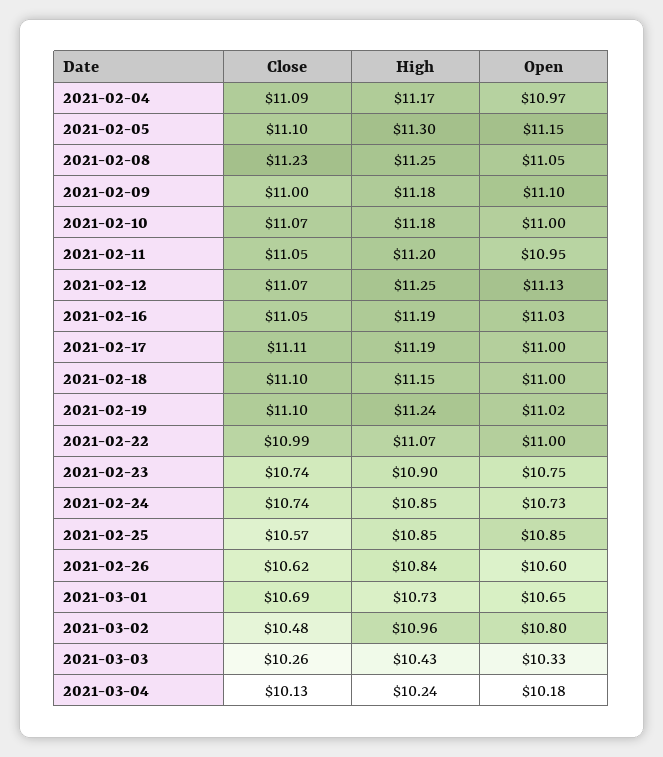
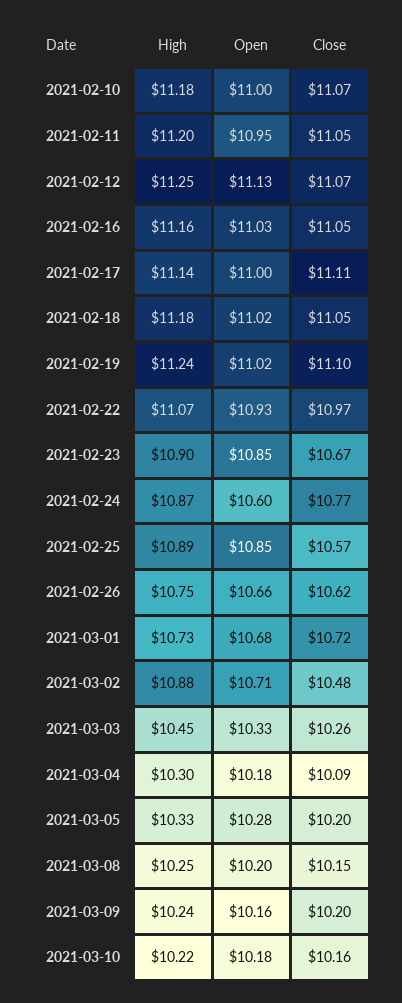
Close, 2021-02-04: 11.09 -> none
High, 2021-02-04: 11.17 -> none
Open, 2021-02-04: 10.97 -> none
Close, 2021-02-05: 11.1 -> none
High, 2021-02-05: 11.3 -> none
Open, 2021-02-05: 11.15 -> none
Close, 2021-02-08: 11.23 -> none
High, 2021-02-08: 11.25 -> none
Open, 2021-02-08: 11.05 -> none
Close, 2021-02-09: 11 -> none
High, 2021-02-09: 11.18 -> none
Open, 2021-02-09: 11.1 -> none
High, 2021-02-16: 11.19 -> 11.16
High, 2021-02-17: 11.19 -> 11.14
Close, 2021-02-18: 11.1 -> 11.05
High, 2021-02-18: 11.15 -> 11.18
Open, 2021-02-18: 11 -> 11.02
Close, 2021-02-22: 10.99 -> 10.97
Open, 2021-02-22: 11 -> 10.93
Close, 2021-02-23: 10.74 -> 10.67
Open, 2021-02-23: 10.75 -> 10.85
Close, 2021-02-24: 10.74 -> 10.77
High, 2021-02-24: 10.85 -> 10.87
Open, 2021-02-24: 10.73 -> 10.6
High, 2021-02-25: 10.85 -> 10.89
High, 2021-02-26: 10.84 -> 10.75
Open, 2021-02-26: 10.6 -> 10.66
Close, 2021-03-01: 10.69 -> 10.72
Open, 2021-03-01: 10.65 -> 10.68
High, 2021-03-02: 10.96 -> 10.88
Open, 2021-03-02: 10.8 -> 10.71
High, 2021-03-03: 10.43 -> 10.45
Close, 2021-03-04: 10.13 -> 10.09
High, 2021-03-04: 10.24 -> 10.3
High, 2021-03-05: none -> 10.33
Open, 2021-03-05: none -> 10.28
Close, 2021-03-05: none -> 10.2
High, 2021-03-08: none -> 10.25
Open, 2021-03-08: none -> 10.2
Close, 2021-03-08: none -> 10.15
High, 2021-03-09: none -> 10.24
Open, 2021-03-09: none -> 10.16
Close, 2021-03-09: none -> 10.2
High, 2021-03-10: none -> 10.22
Open, 2021-03-10: none -> 10.18
Close, 2021-03-10: none -> 10.16

